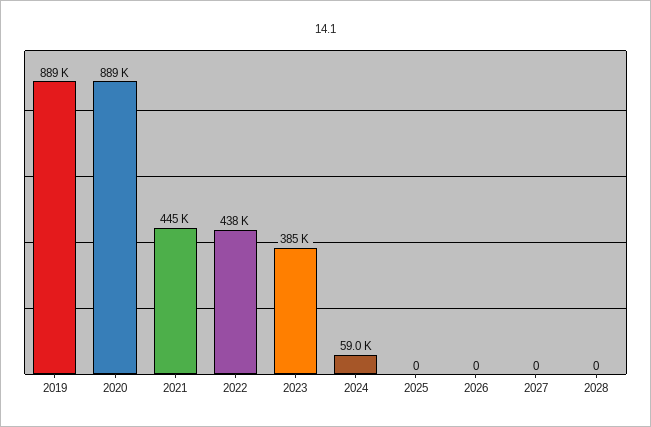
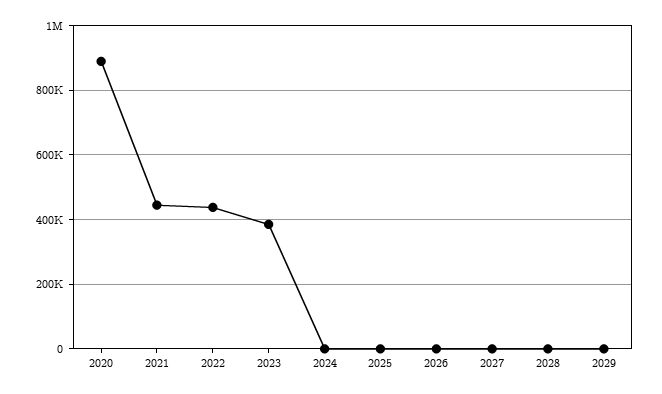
2019: 889000 -> none
2024: 59000 -> 0
2029: none -> 0

